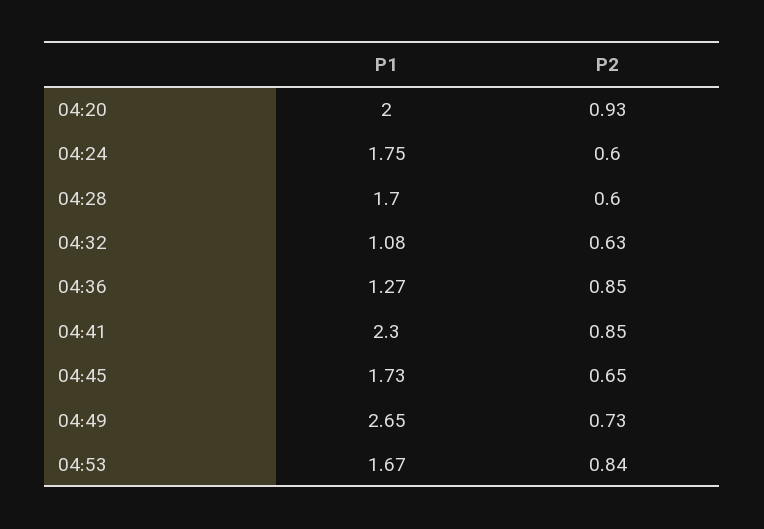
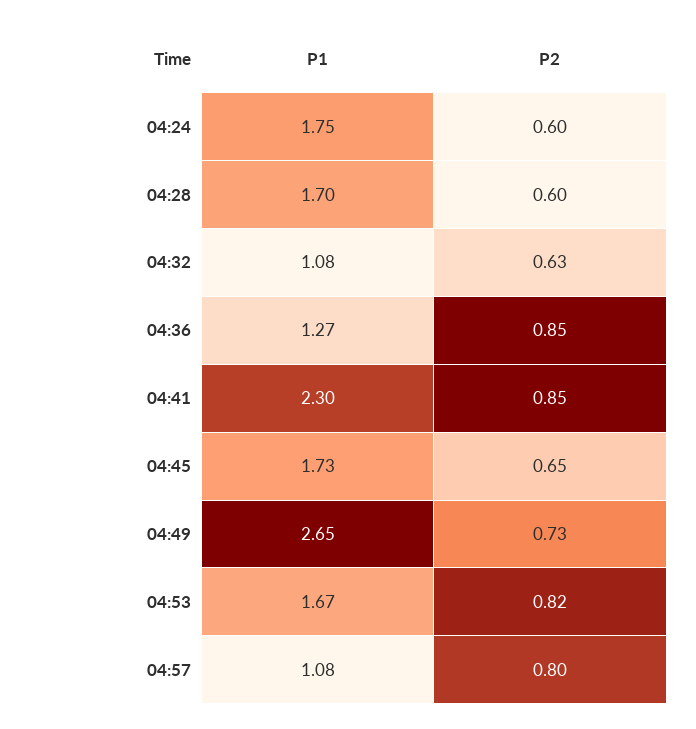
P1, 04:20: 2 -> none
P2, 04:20: 0.93 -> none
P2, 04:53: 0.84 -> 0.82
P1, 04:57: none -> 1.08
P2, 04:57: none -> 0.8

